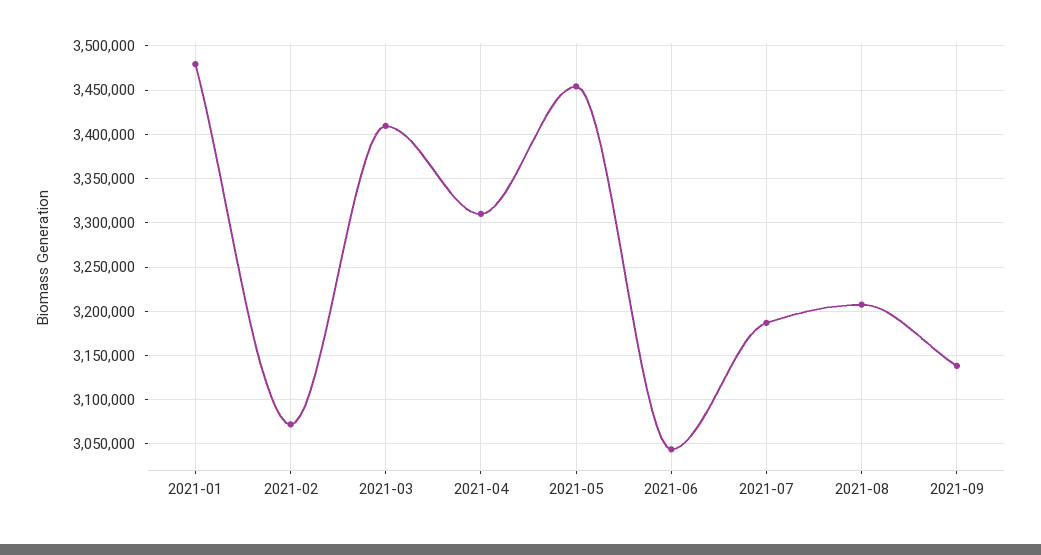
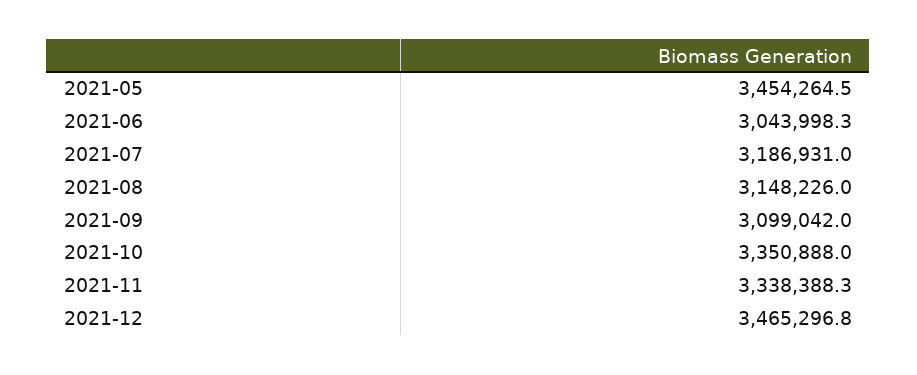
2021-01: 3480000 -> none
2021-02: 3070000 -> none
2021-03: 3410000 -> none
2021-04: 3310000 -> none
2021-08: 3210000 -> 3148226
2021-09: 3140000 -> 3099042
2021-10: none -> 3350888
2021-11: none -> 3338388.3
2021-12: none -> 3465296.8

